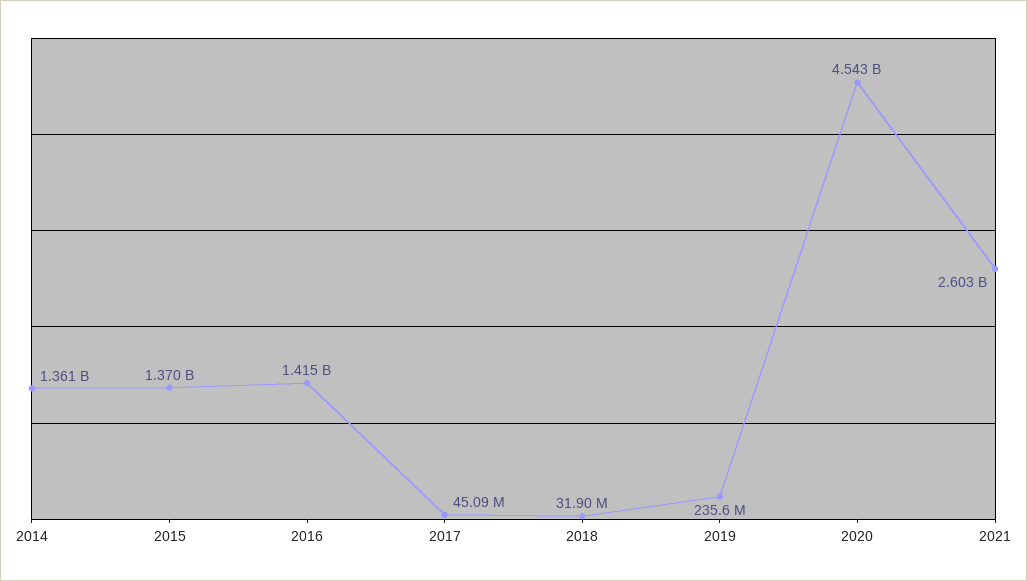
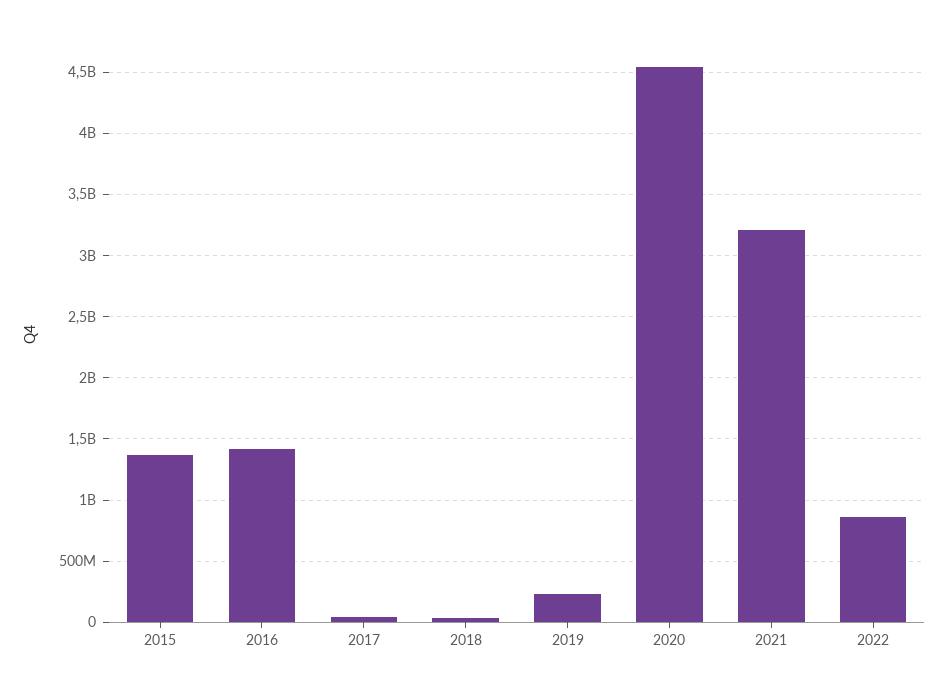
2014: 1361000000 -> none
2021: 2603000000 -> 3200000000
2022: none -> 850000000

